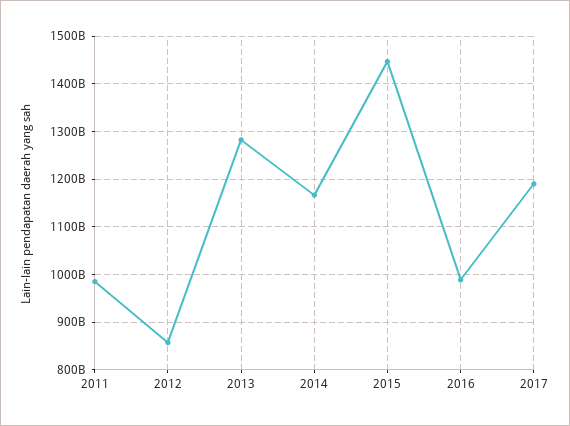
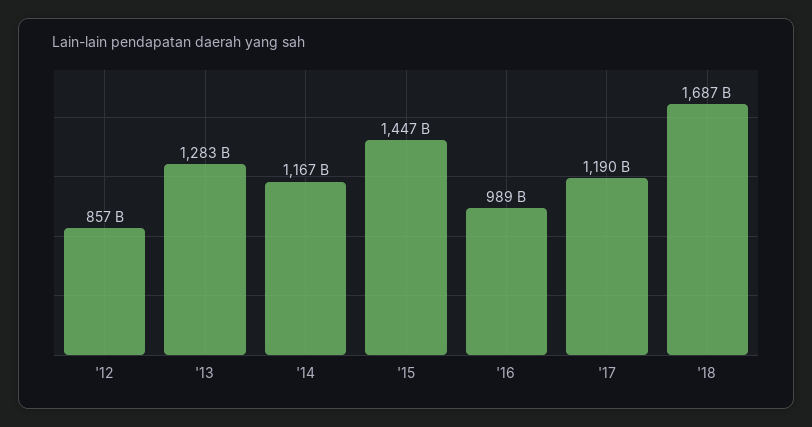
2011: 980000000000 -> none
'18: none -> 1687000000000

